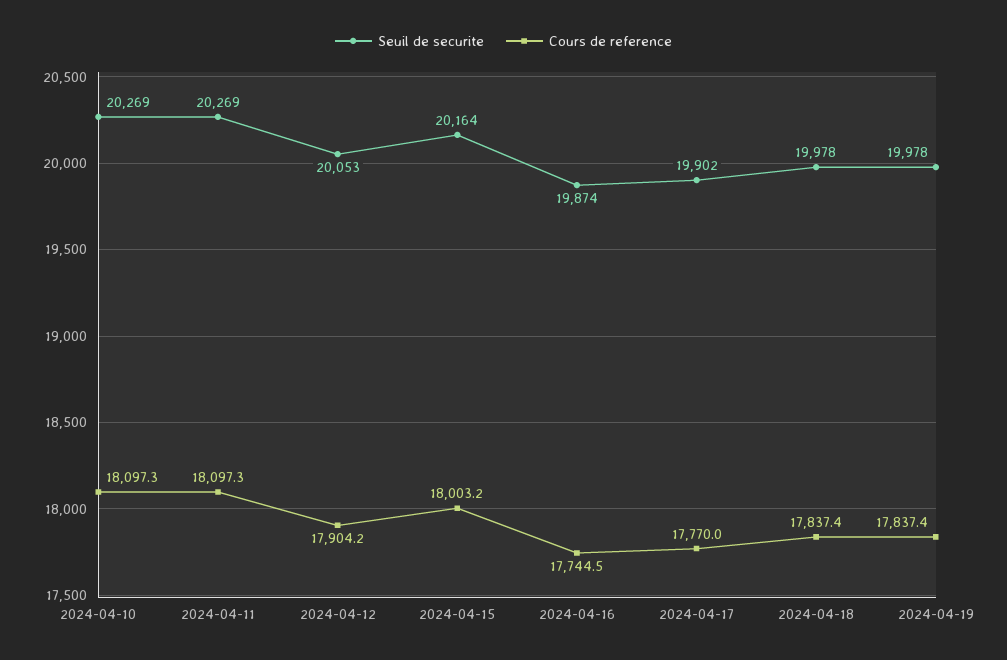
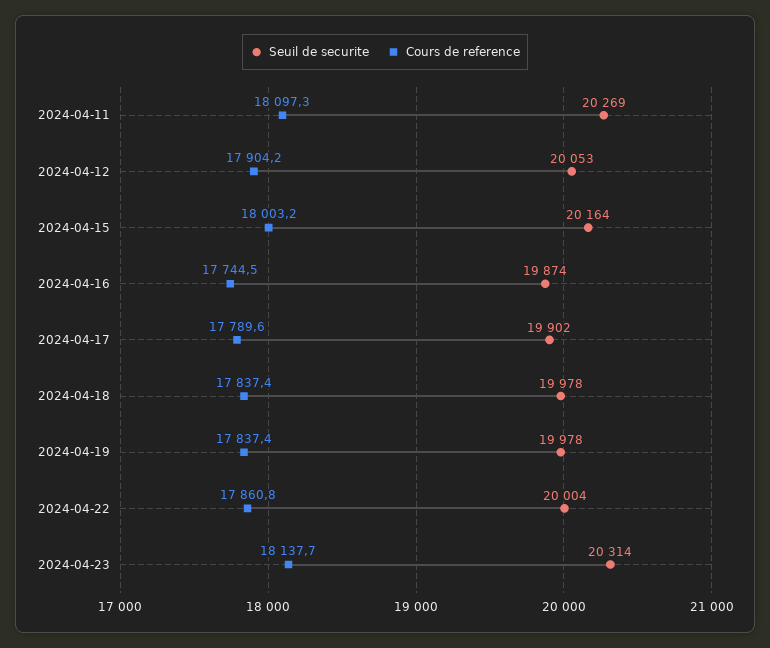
Seuil de securite, 2024-04-10: 20269 -> none
Cours de reference, 2024-04-10: 18097.3 -> none
Cours de reference, 2024-04-17: 17770 -> 17789.6
Seuil de securite, 2024-04-22: none -> 20004
Cours de reference, 2024-04-22: none -> 17860.8
Seuil de securite, 2024-04-23: none -> 20314
Cours de reference, 2024-04-23: none -> 18137.7

